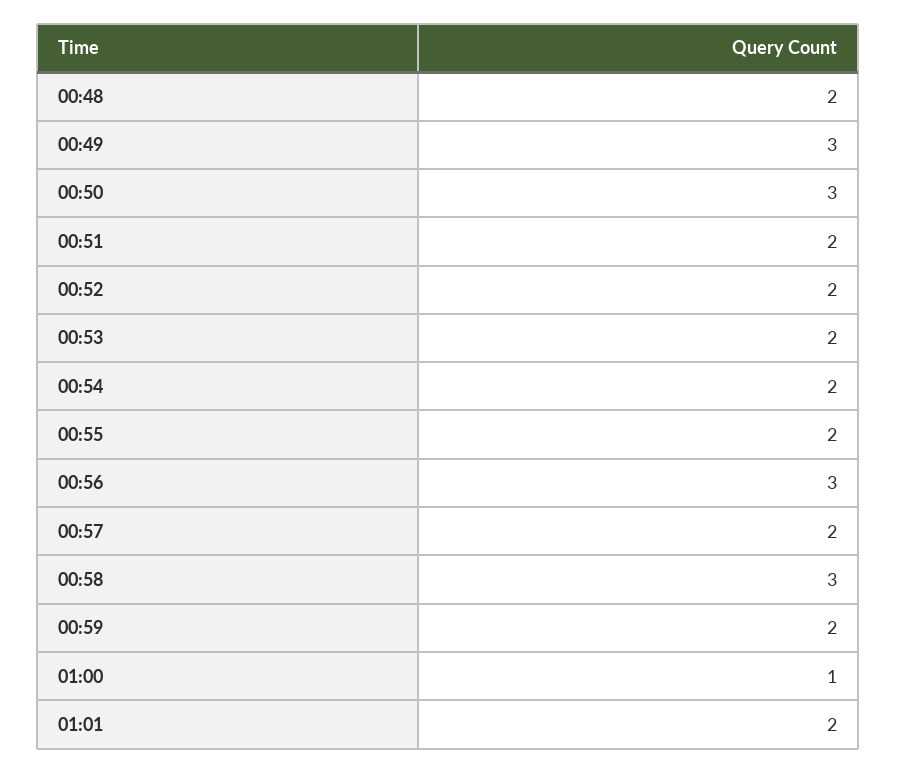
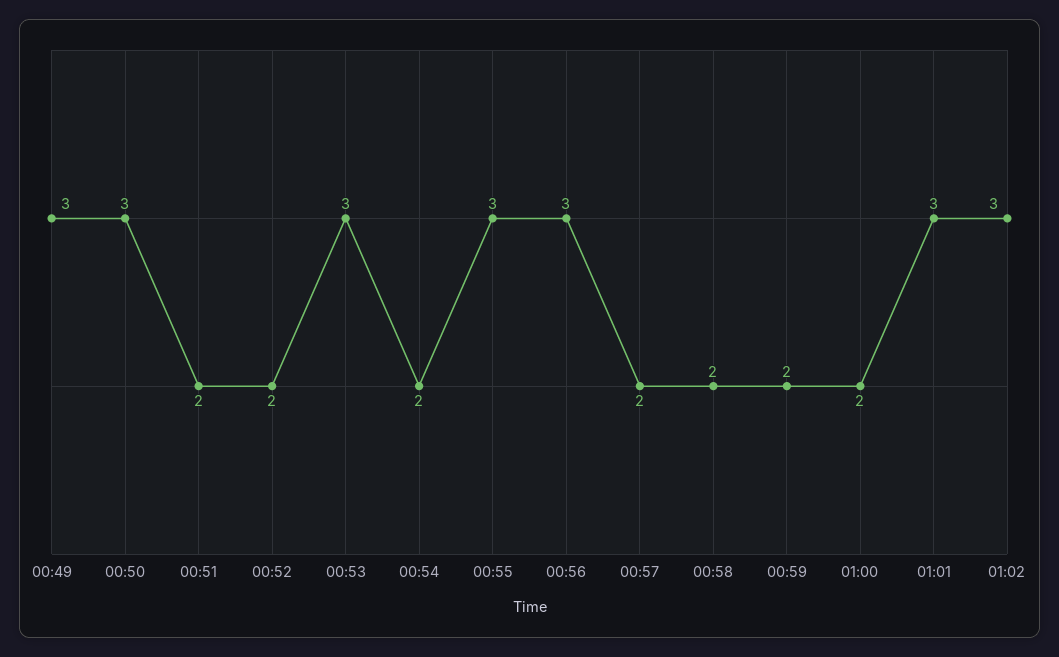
00:48: 2 -> none
00:53: 2 -> 3
00:55: 2 -> 3
00:58: 3 -> 2
01:00: 1 -> 2
01:01: 2 -> 3
01:02: none -> 3

